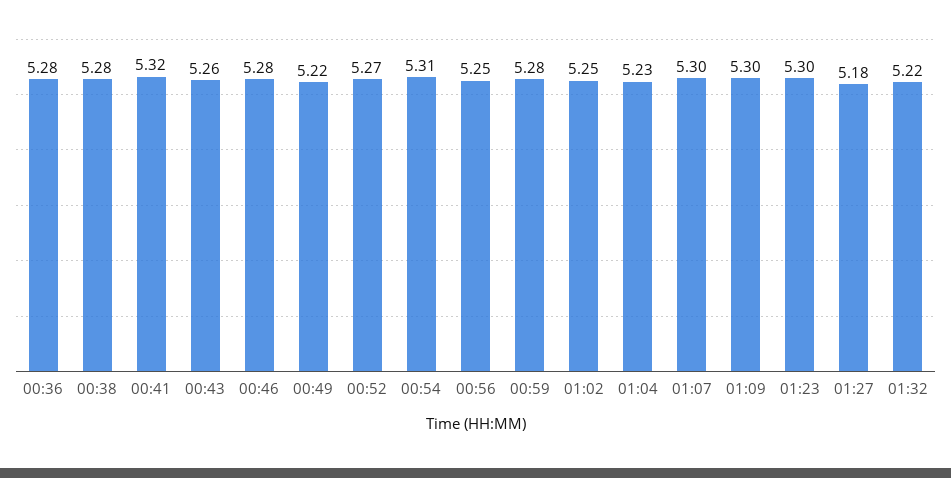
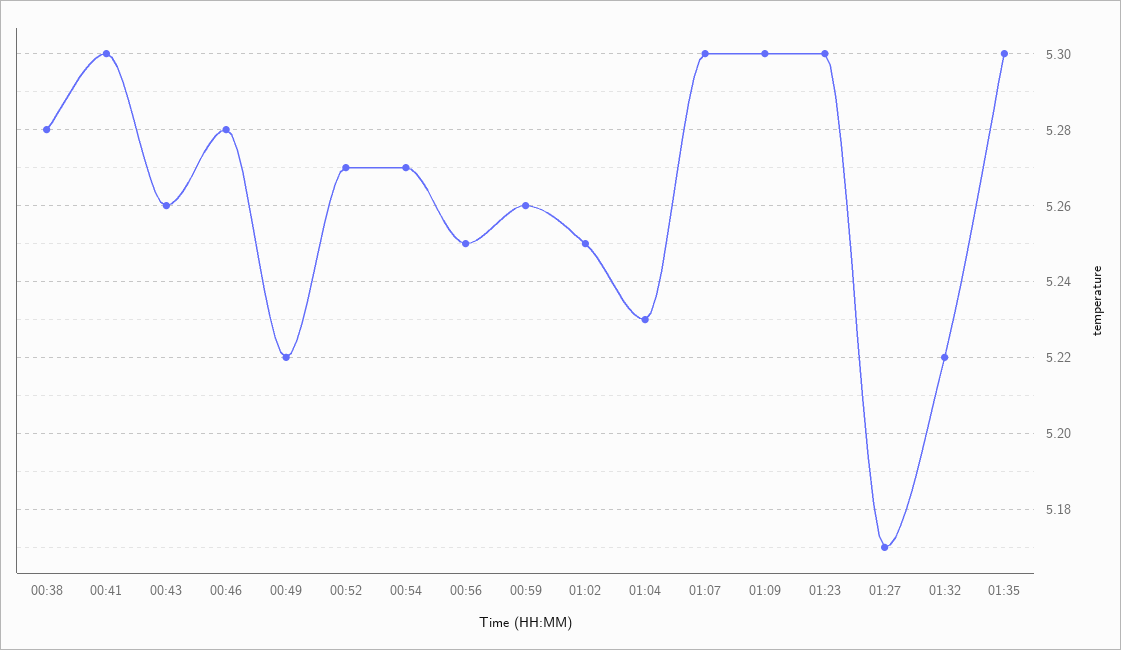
00:36: 5.28 -> none
00:41: 5.32 -> 5.3
00:54: 5.31 -> 5.27
00:59: 5.28 -> 5.26
01:27: 5.18 -> 5.17
01:35: none -> 5.3

